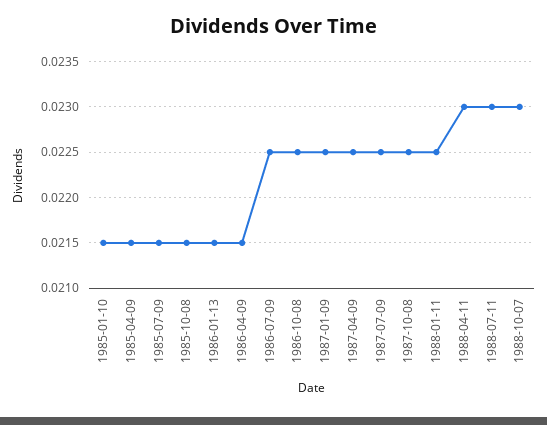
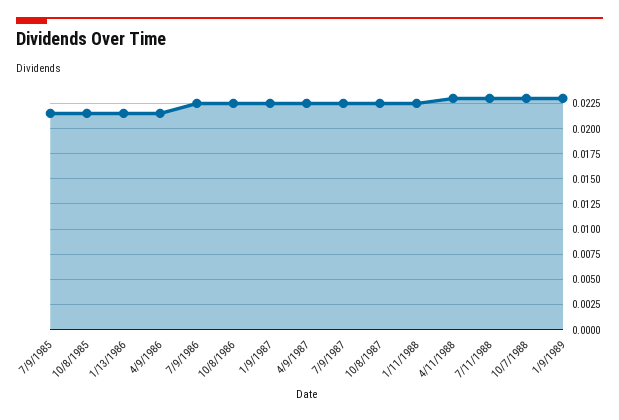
1985-01-10: 0.0215 -> none
1985-04-09: 0.0215 -> none
1/9/1989: none -> 0.0225

